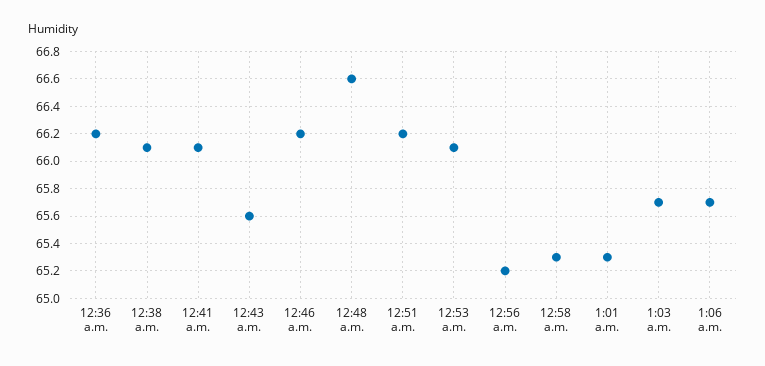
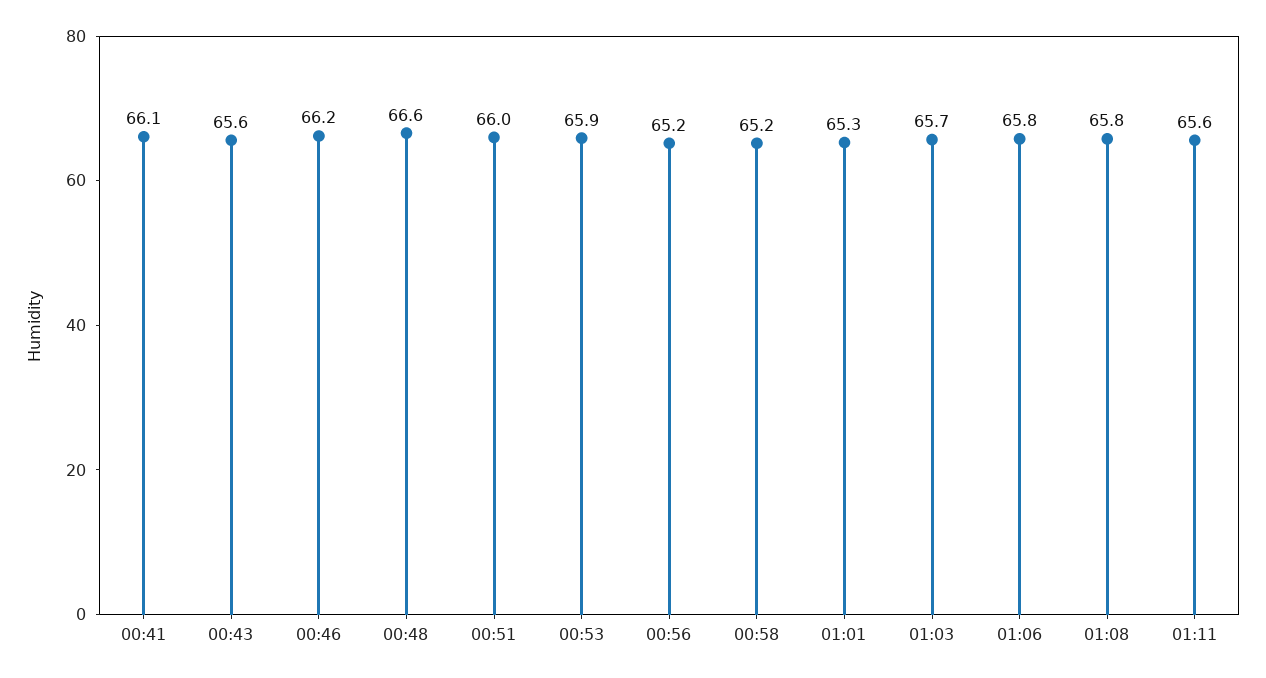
12:36 a.m.: 66.2 -> none
12:38 a.m.: 66.1 -> none
12:51 a.m.: 66.2 -> 66
12:53 a.m.: 66.1 -> 65.9
12:58 a.m.: 65.3 -> 65.2
1:06 a.m.: 65.7 -> 65.8
01:08: none -> 65.8
01:11: none -> 65.6

